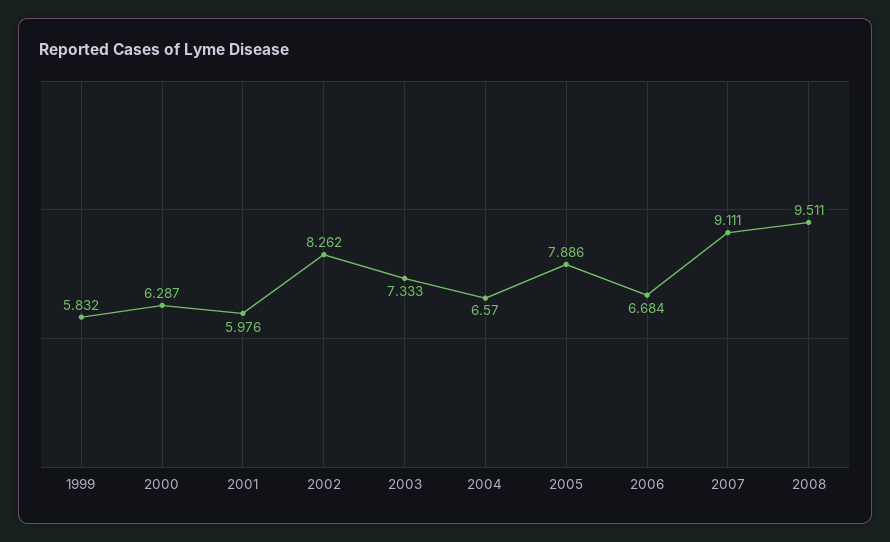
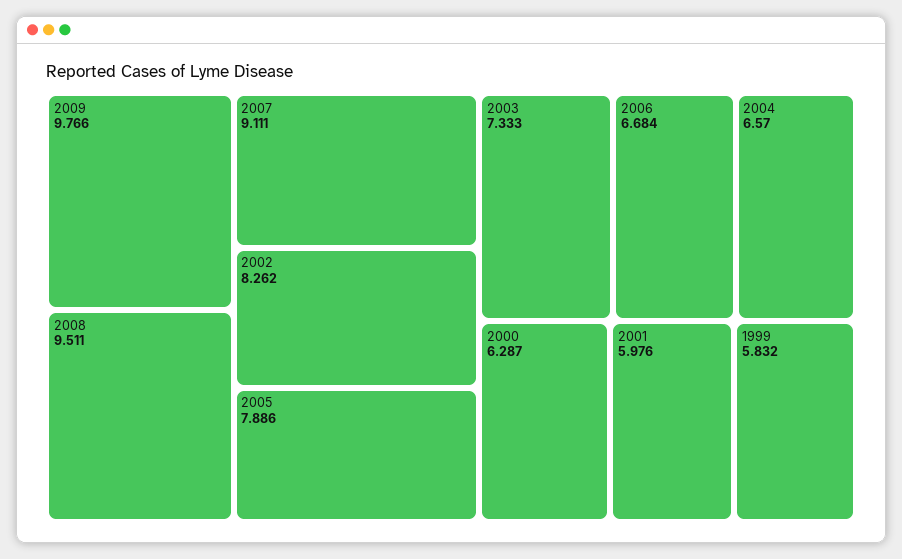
2009: none -> 9.766

